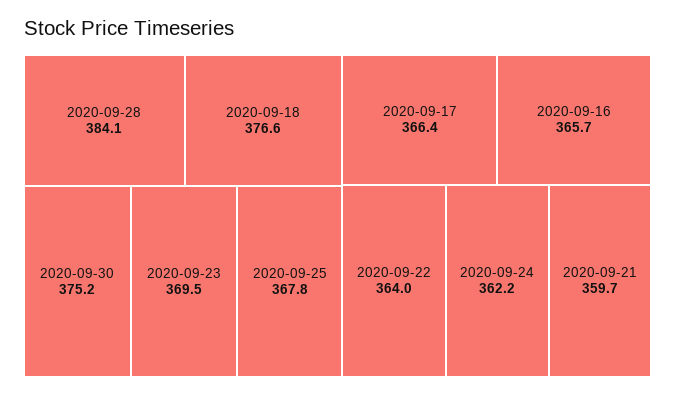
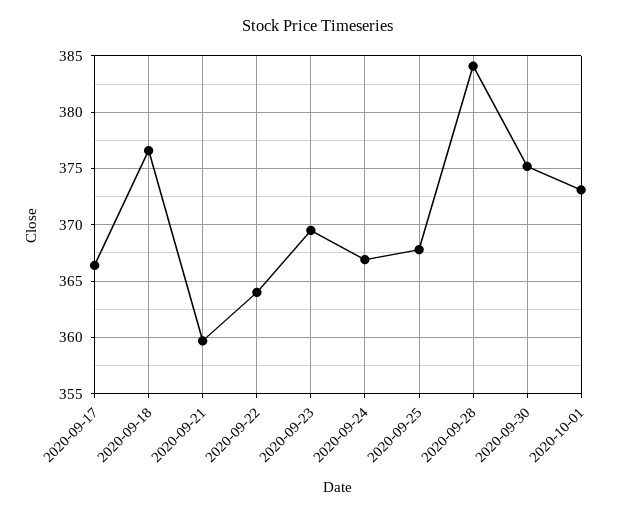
2020-09-16: 365.7 -> none
2020-09-24: 362.2 -> 367
2020-10-01: none -> 373

